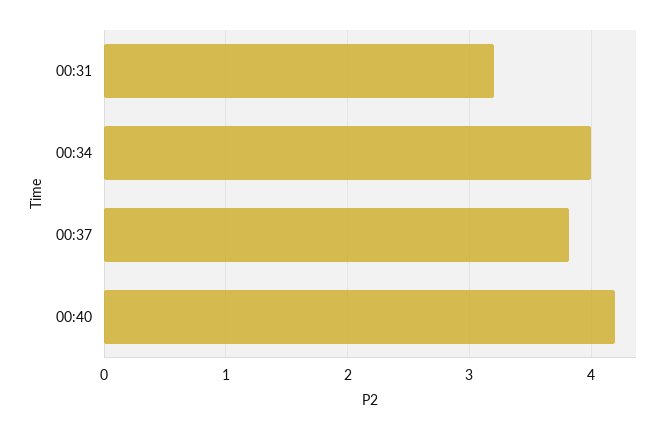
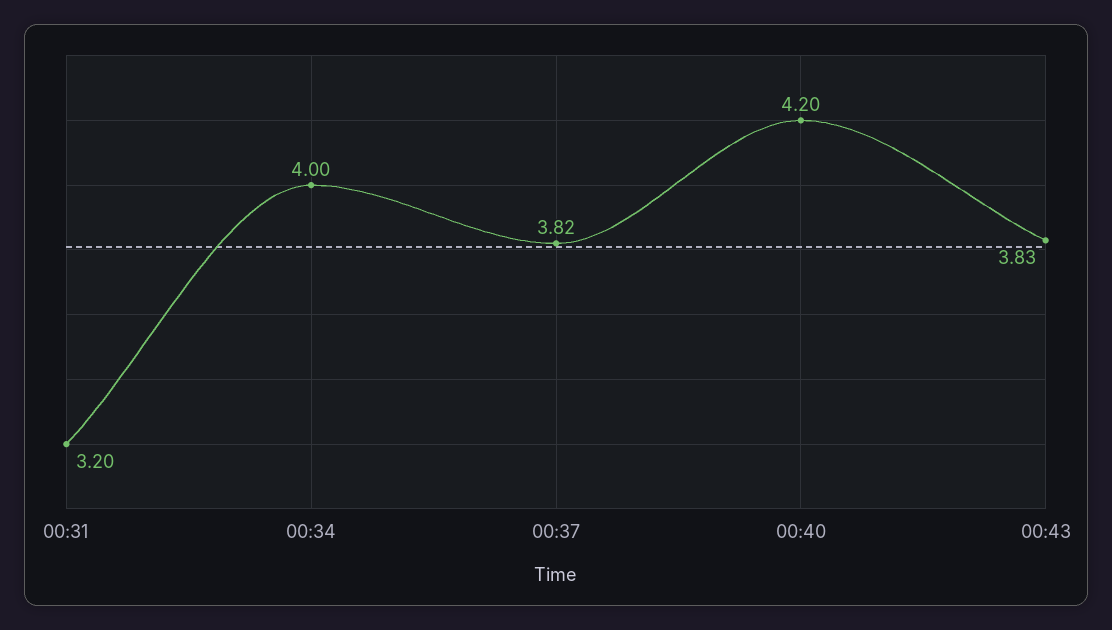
00:43: none -> 3.83

